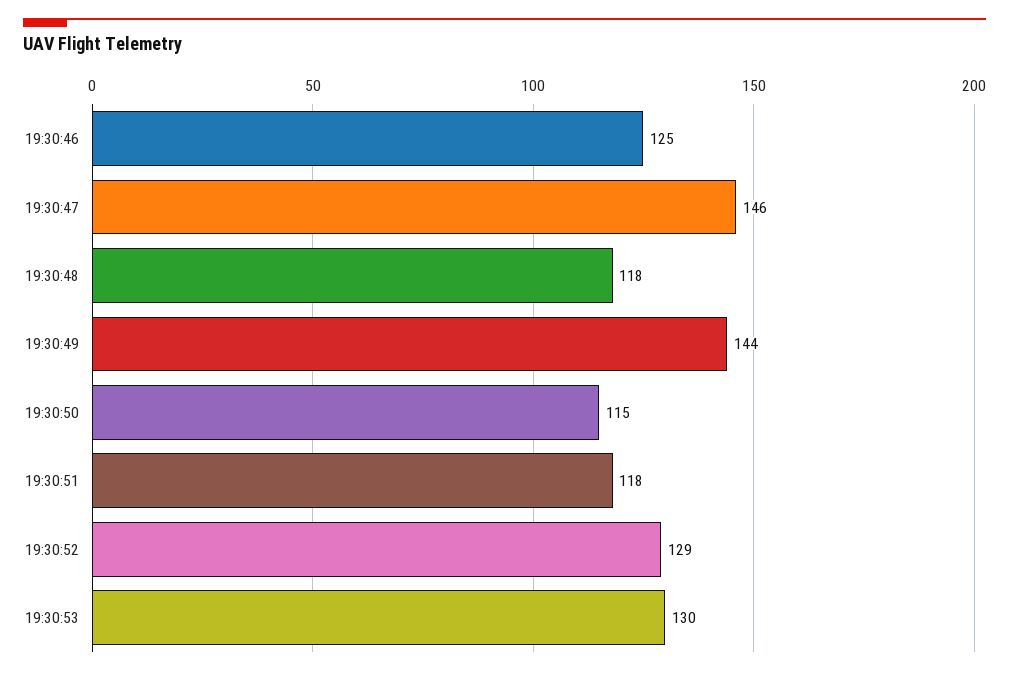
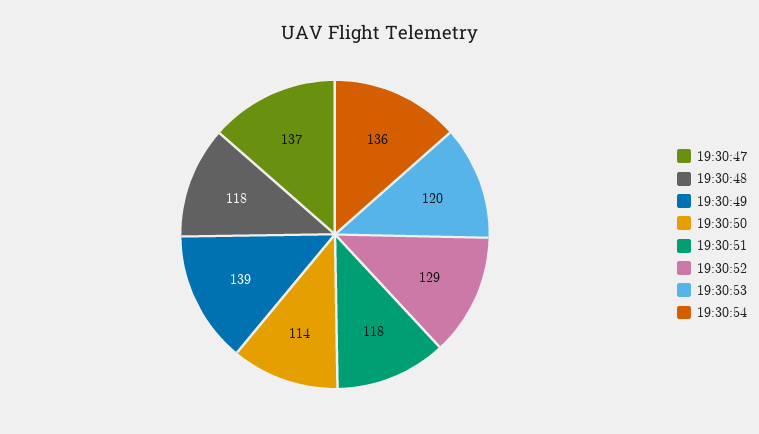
19:30:46: 125 -> none
19:30:47: 146 -> 137
19:30:49: 144 -> 139
19:30:50: 115 -> 114
19:30:53: 130 -> 120
19:30:54: none -> 136

